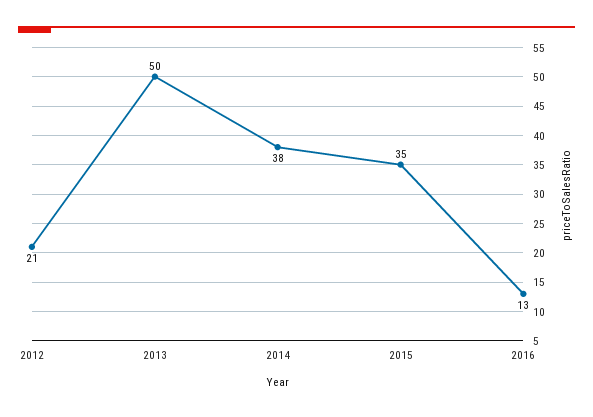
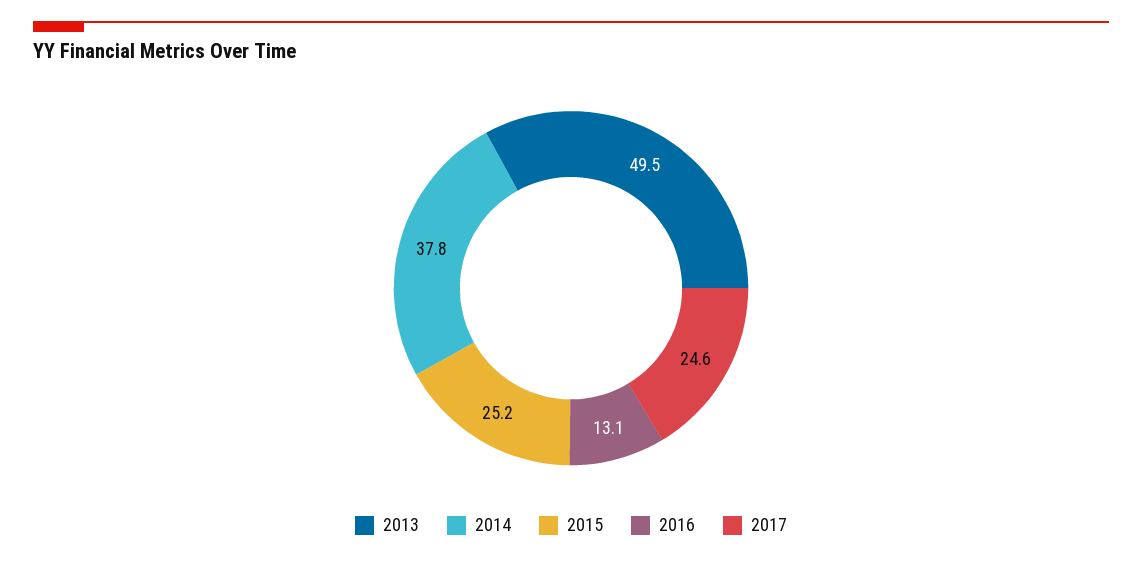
2012: 21 -> none
2015: 35 -> 25.2
2017: none -> 24.6

